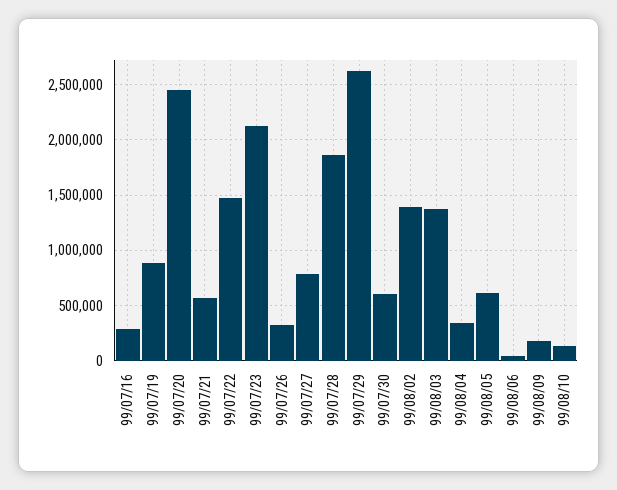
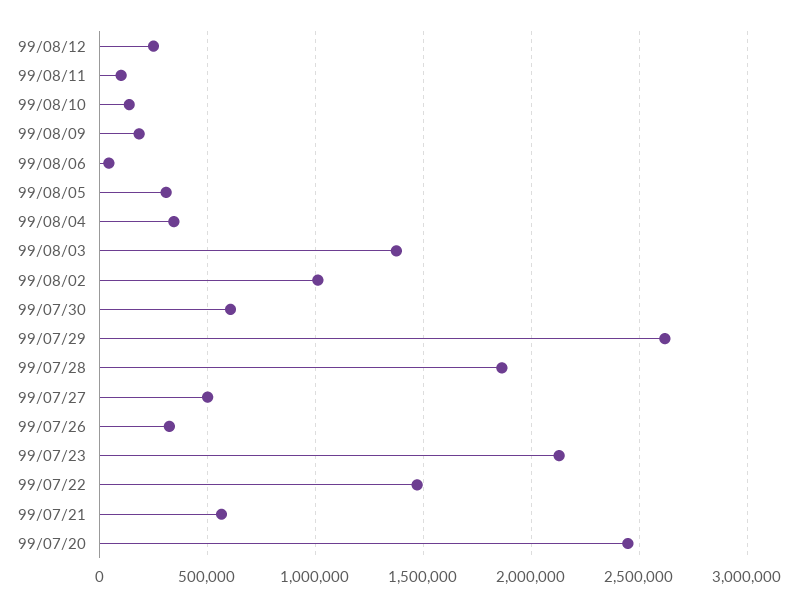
99/07/16: 300000 -> none
99/07/19: 900000 -> none
99/07/27: 800000 -> 500000
99/08/02: 1400000 -> 1000000
99/08/05: 600000 -> 300000
99/08/12: none -> 250000
99/08/11: none -> 100000

